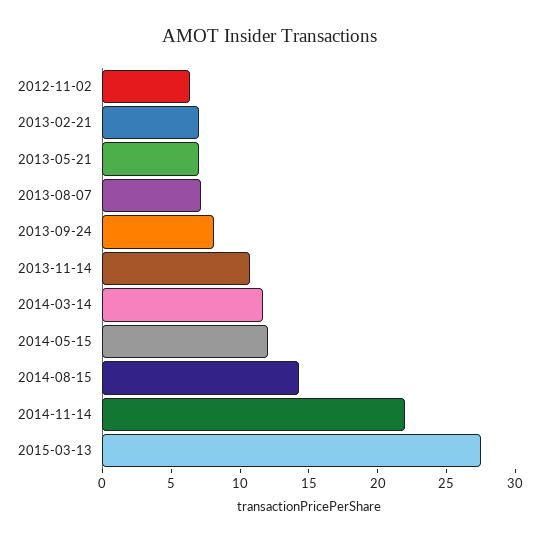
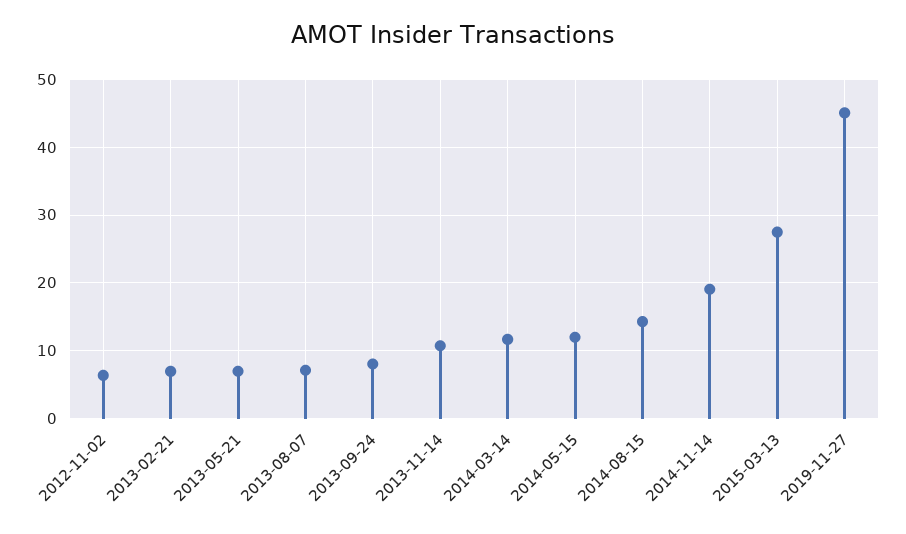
2014-11-14: 22 -> 19
2019-11-27: none -> 45

